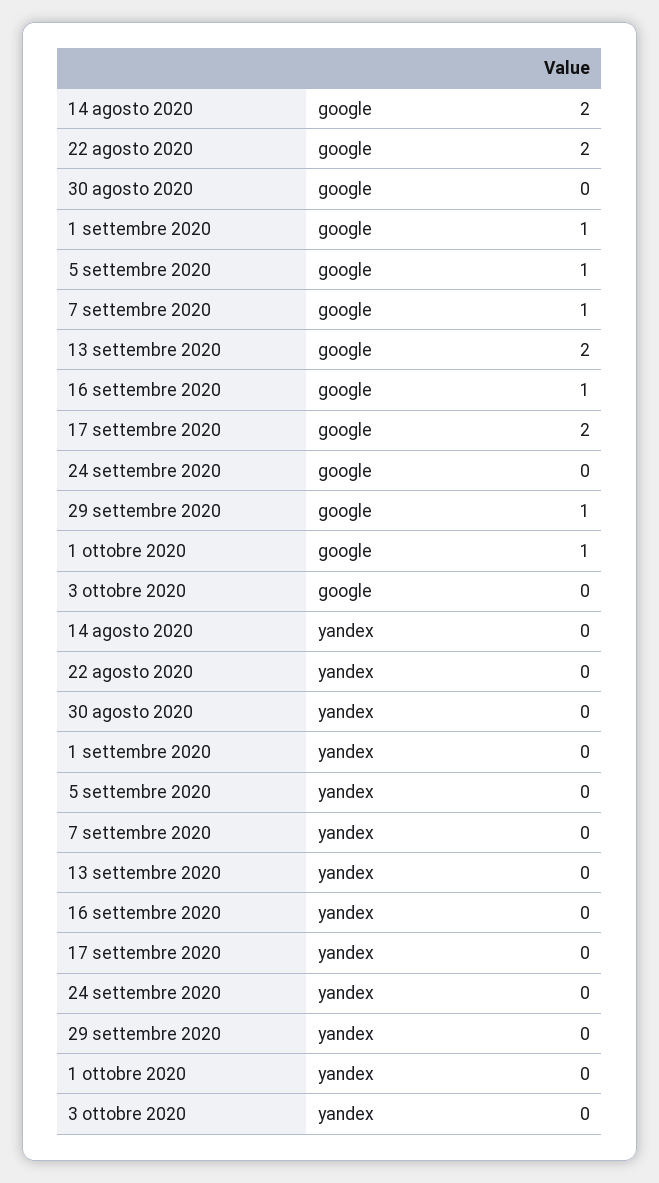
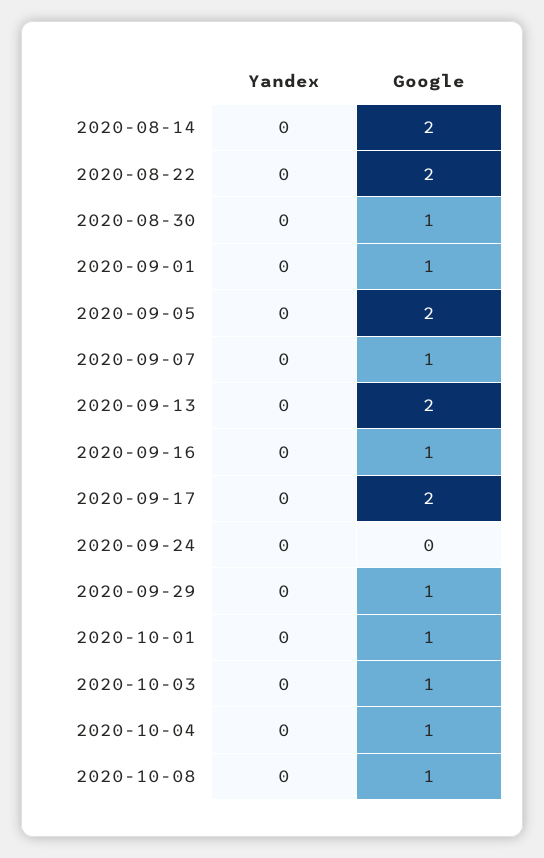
30 agosto 2020, google: 0 -> 1
5 settembre 2020, google: 1 -> 2
3 ottobre 2020, google: 0 -> 1
2020-10-04, yandex: none -> 0
2020-10-04, google: none -> 1
2020-10-08, yandex: none -> 0
2020-10-08, google: none -> 1

